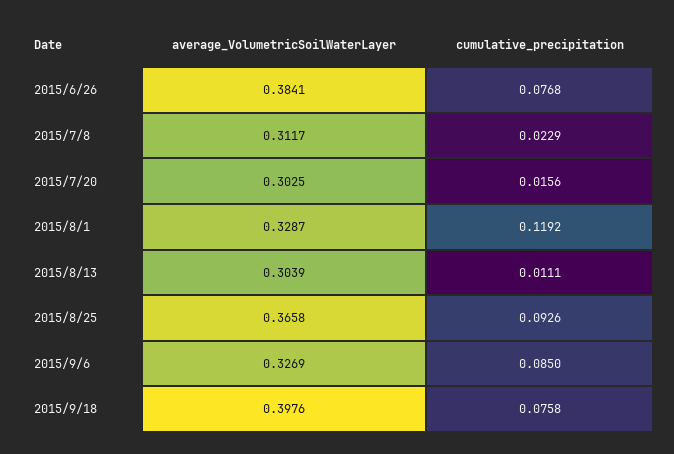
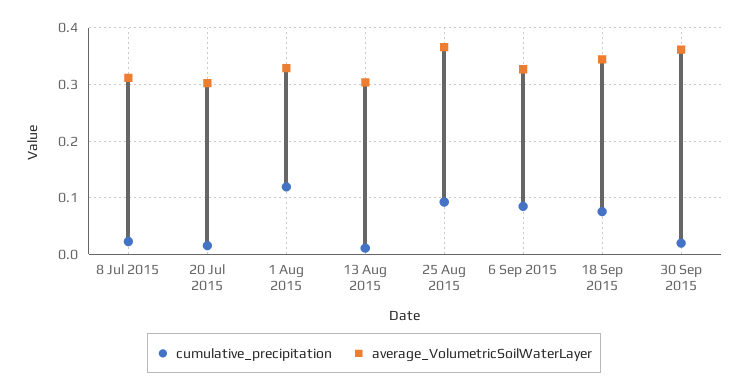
average_VolumetricSoilWaterLayer, 2015/6/26: 0.3841 -> none
cumulative_precipitation, 2015/6/26: 0.0768 -> none
average_VolumetricSoilWaterLayer, 2015/9/18: 0.3976 -> 0.34
cumulative_precipitation, 30 Sep 2015: none -> 0.02
average_VolumetricSoilWaterLayer, 30 Sep 2015: none -> 0.36

